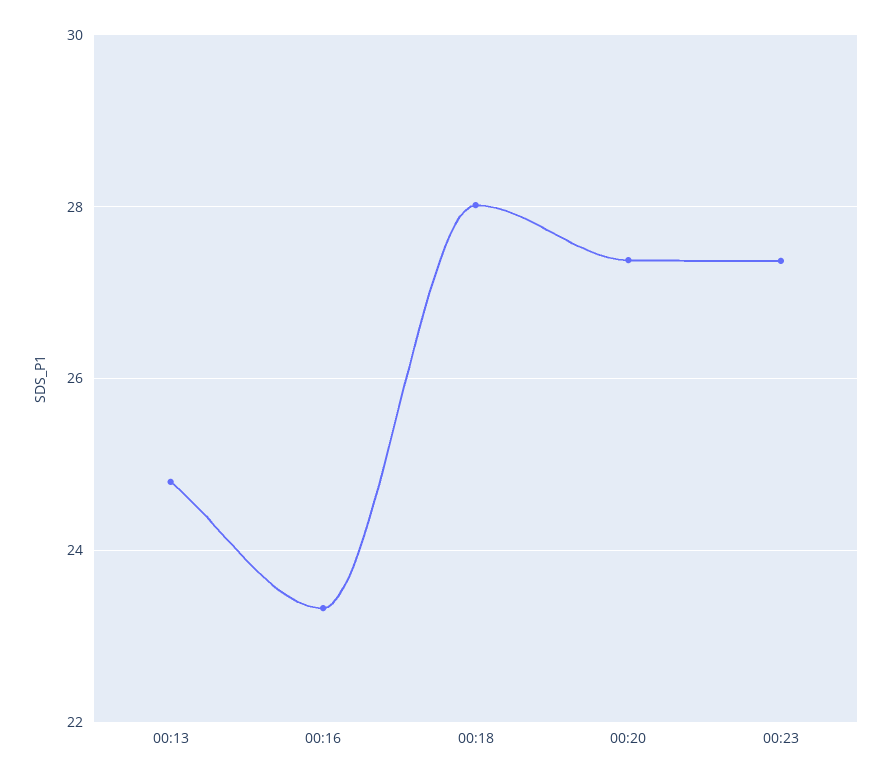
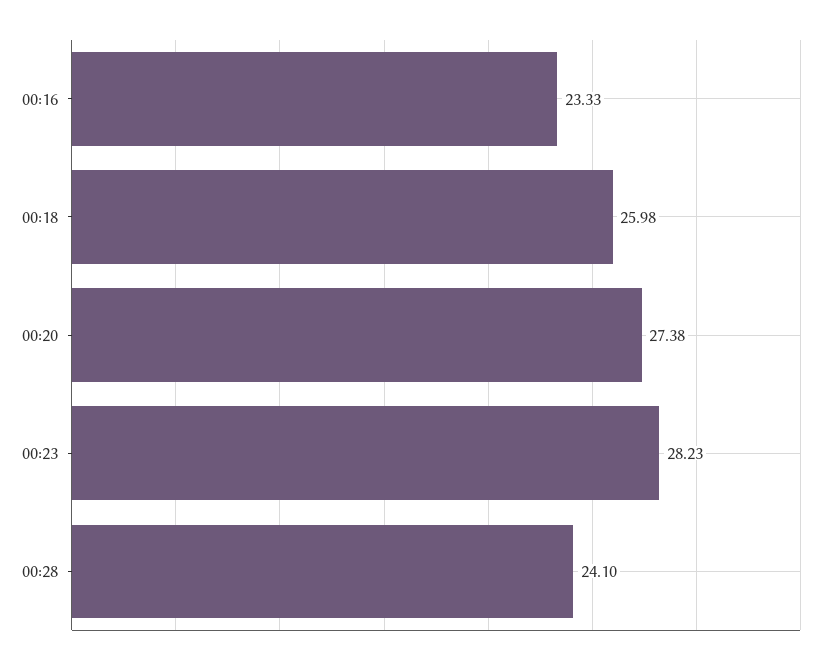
00:13: 24.8 -> none
00:18: 28 -> 25.98
00:23: 27.4 -> 28.23
00:28: none -> 24.1

